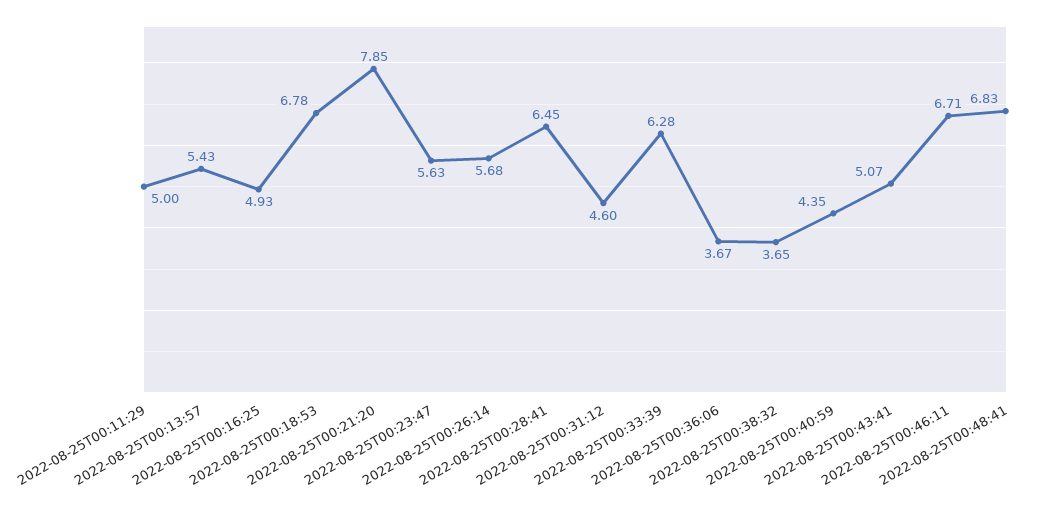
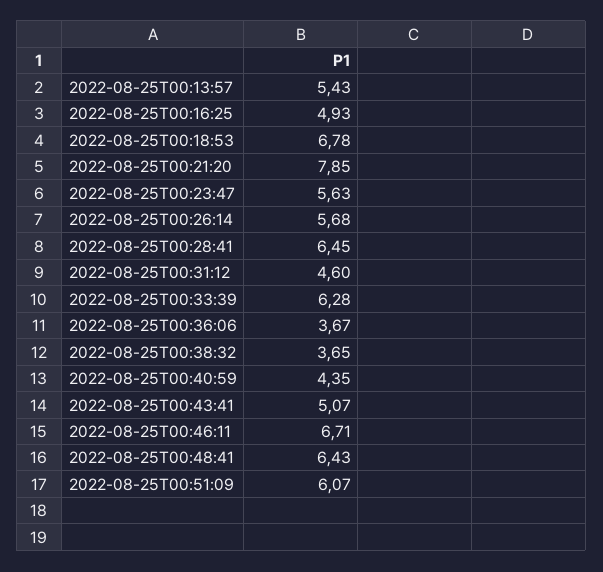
2022-08-25T00:11:29: 5 -> none
2022-08-25T00:48:41: 6.83 -> 6.43
2022-08-25T00:51:09: none -> 6.07

